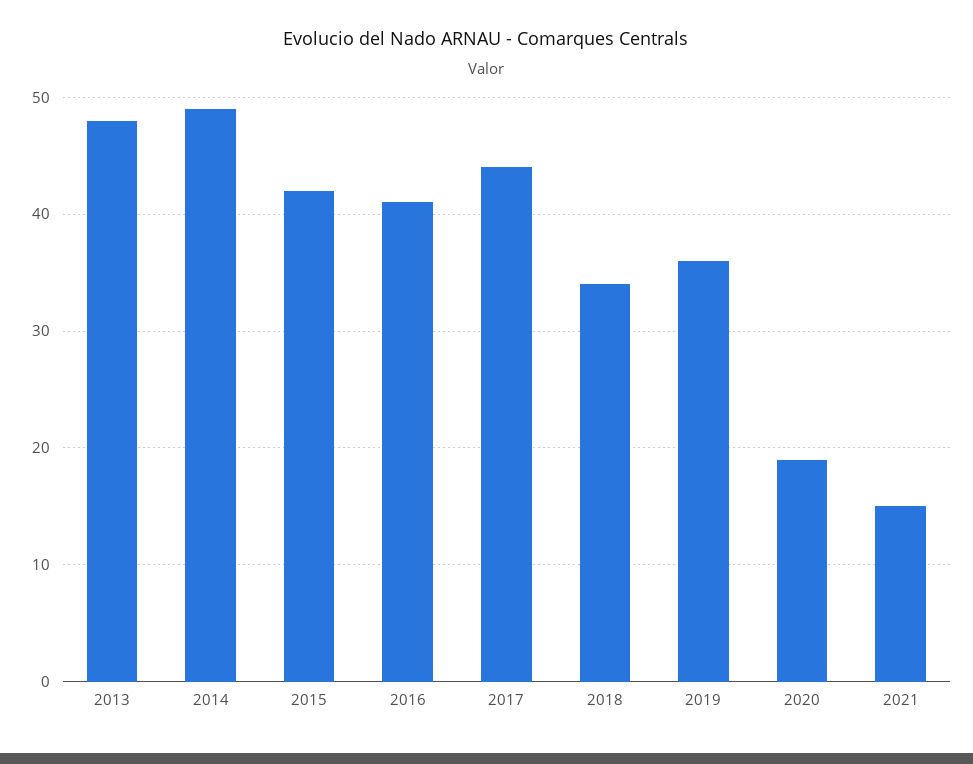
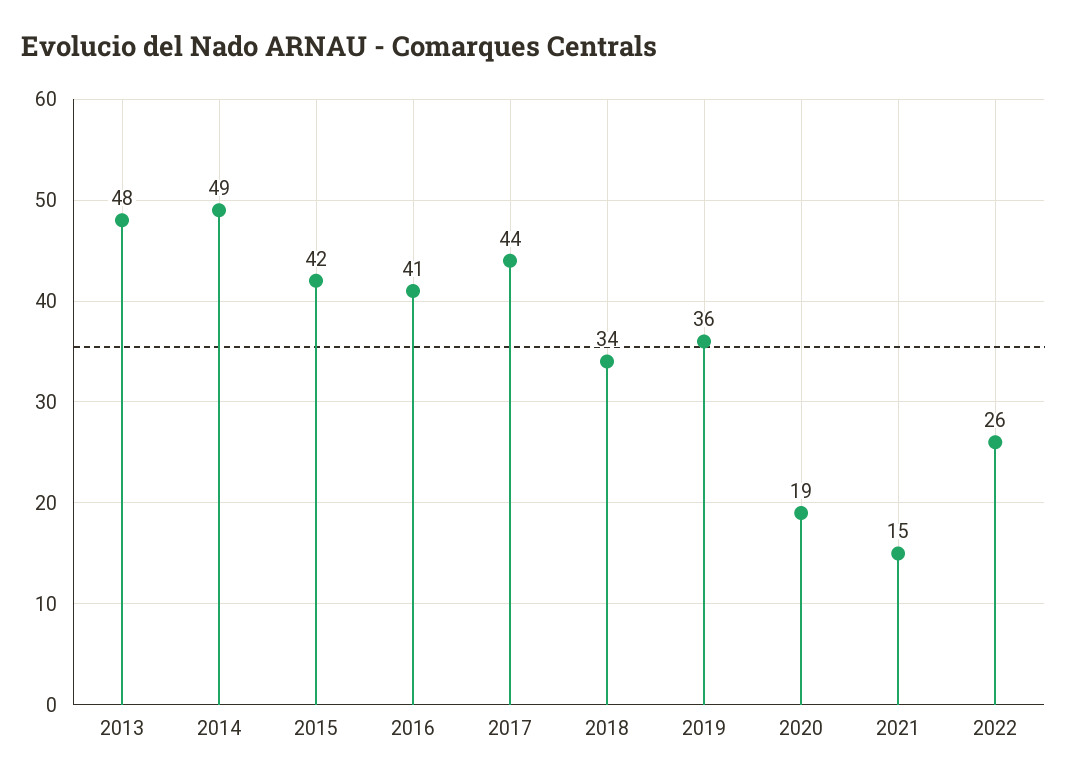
2022: none -> 26

